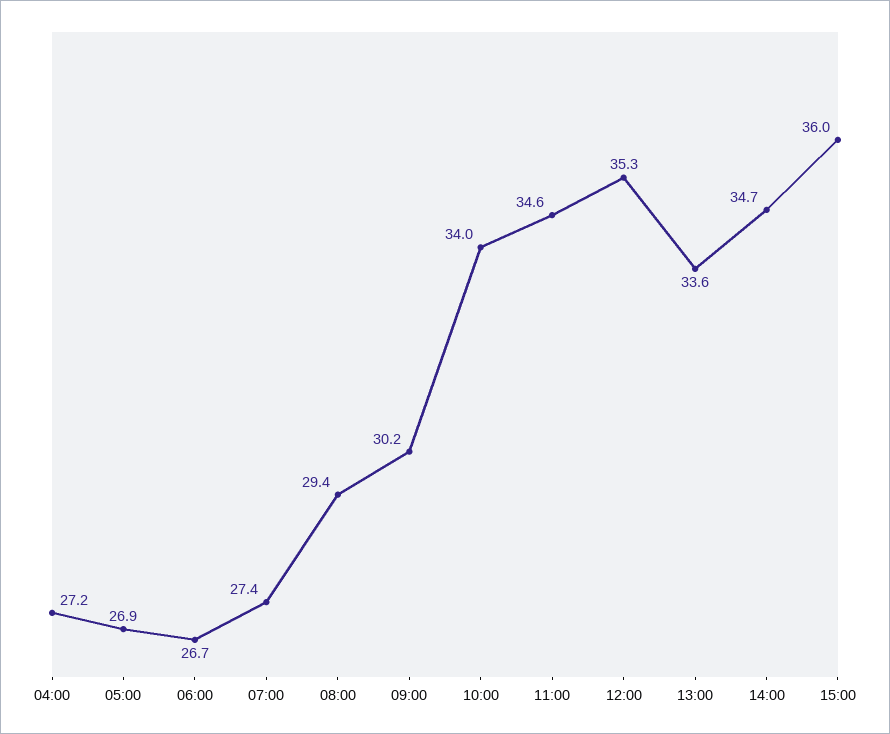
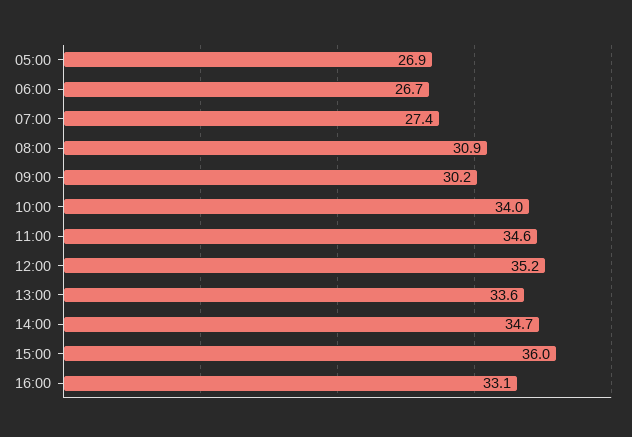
04:00: 27.2 -> none
08:00: 29.4 -> 30.9
12:00: 35.3 -> 35.2
16:00: none -> 33.1

